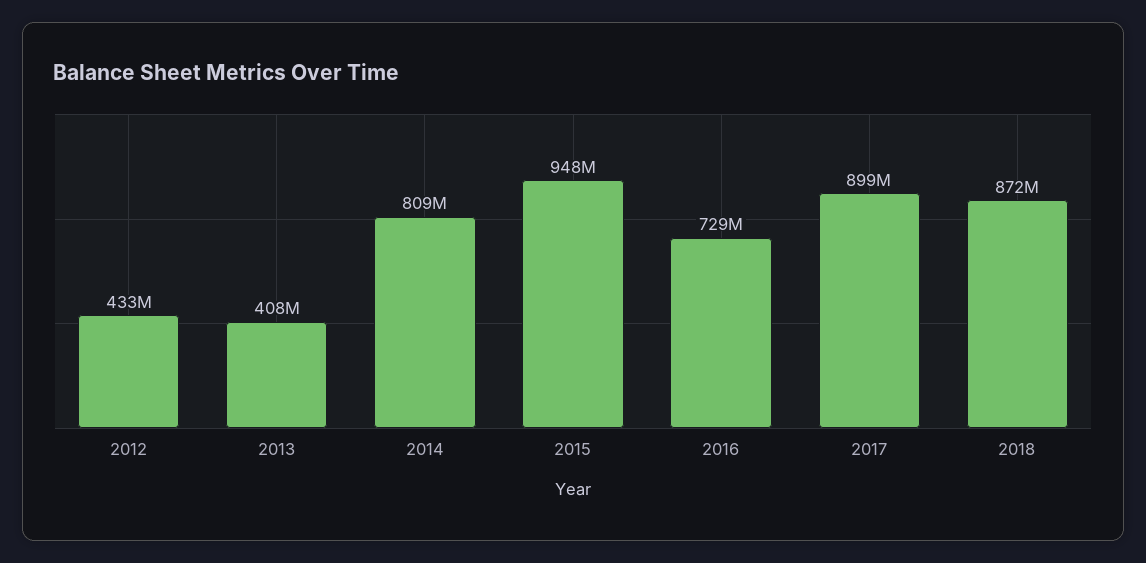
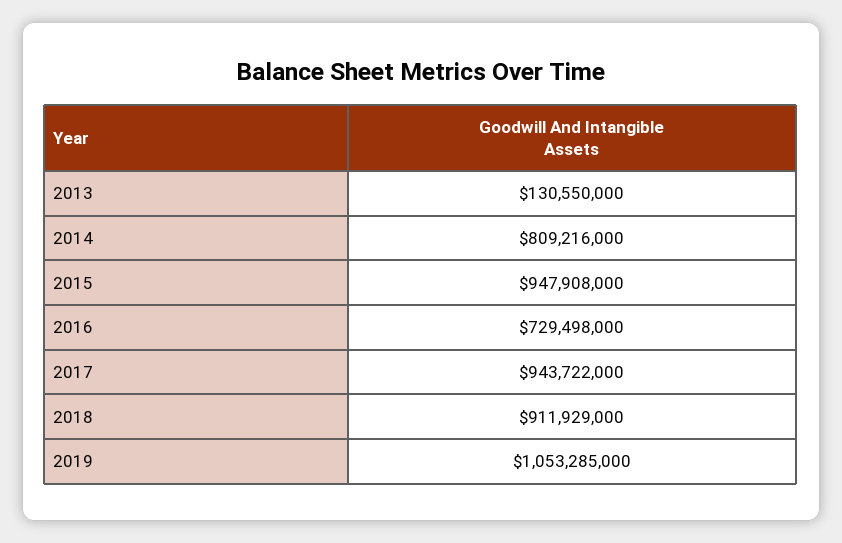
2012: 433000000 -> none
2013: 408000000 -> 130550000
2017: 899000000 -> 943722000
2018: 872000000 -> 911929000
2019: none -> 1053285000

